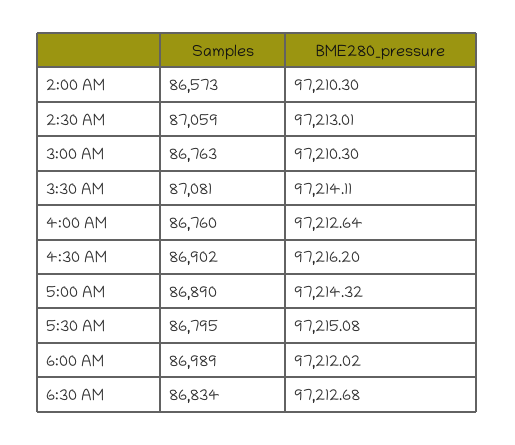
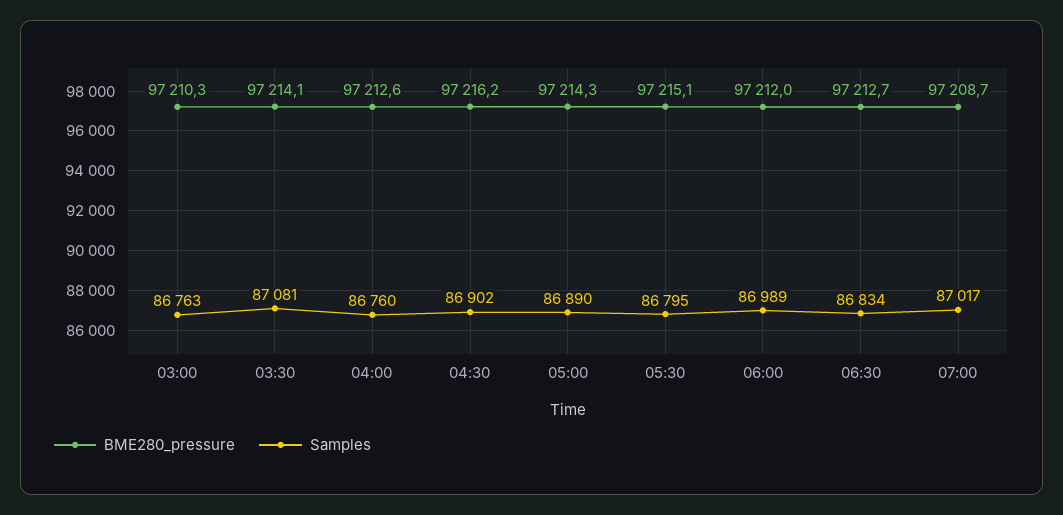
Samples, 2:00 AM: 86573 -> none
BME280_pressure, 2:00 AM: 97210.3 -> none
Samples, 2:30 AM: 87059 -> none
BME280_pressure, 2:30 AM: 97213.01 -> none
BME280_pressure, 07:00: none -> 97208.7
Samples, 07:00: none -> 87017

